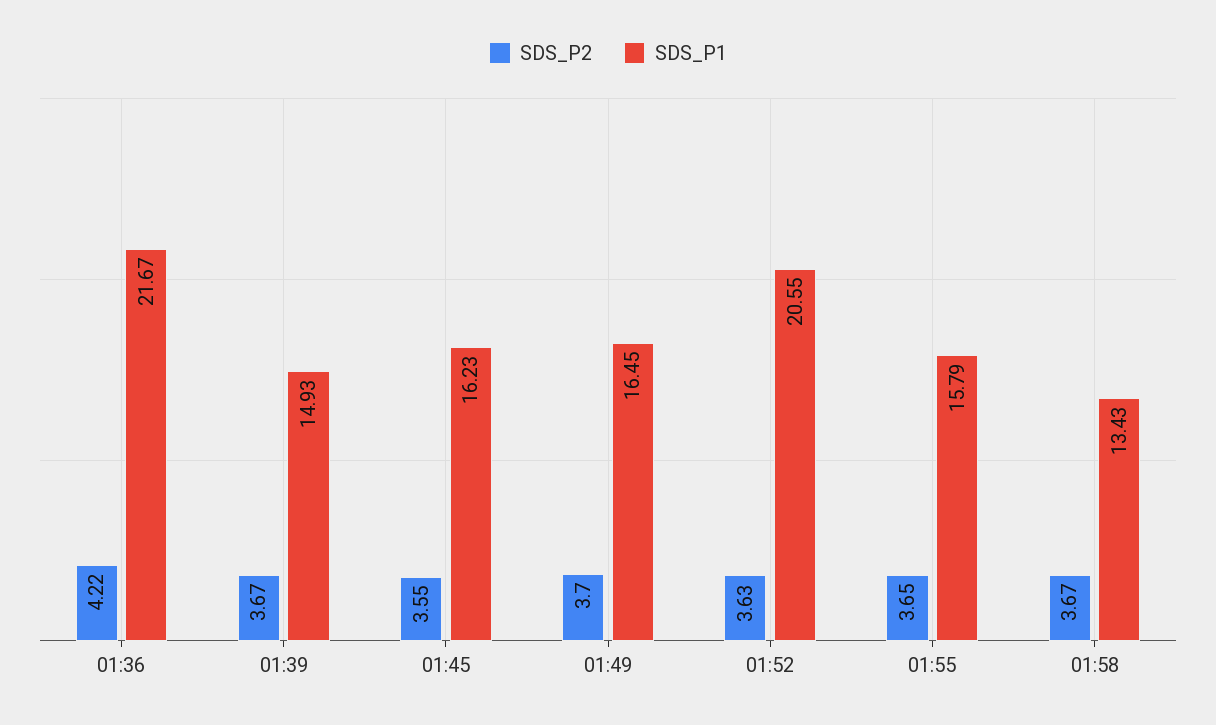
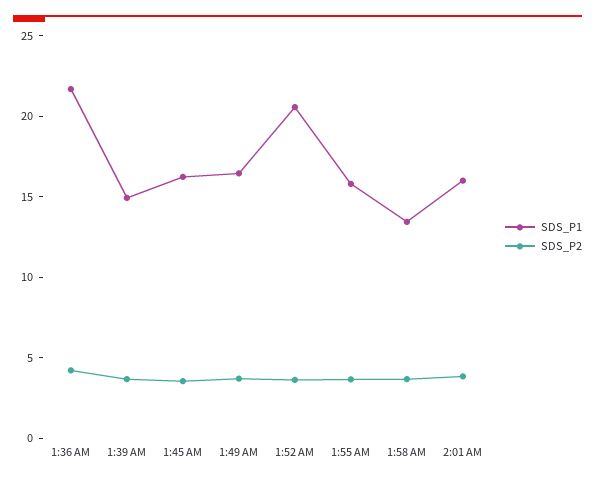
SDS_P1, 2:01 AM: none -> 16
SDS_P2, 2:01 AM: none -> 4

